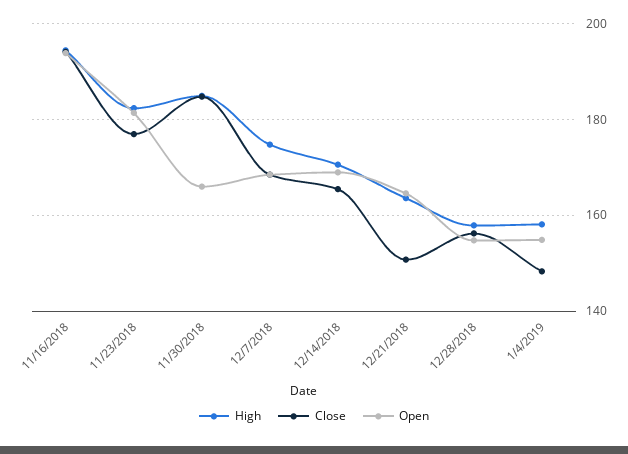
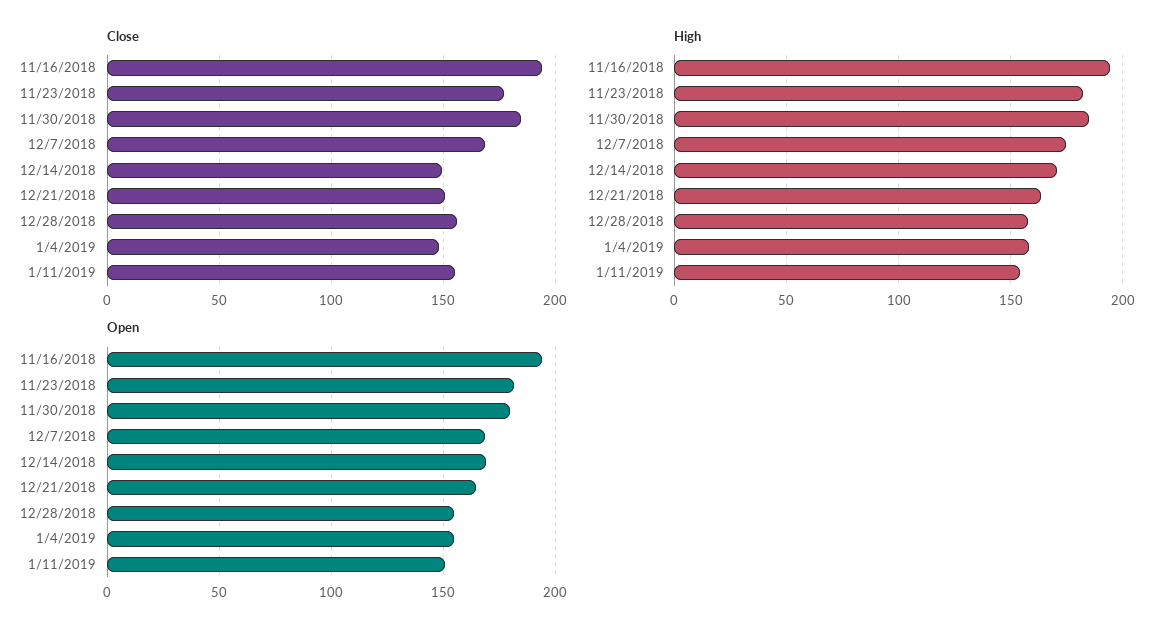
Open, 11/30/2018: 166 -> 180
Close, 12/14/2018: 166 -> 150
Close, 1/11/2019: none -> 155
High, 1/11/2019: none -> 155
Open, 1/11/2019: none -> 150

